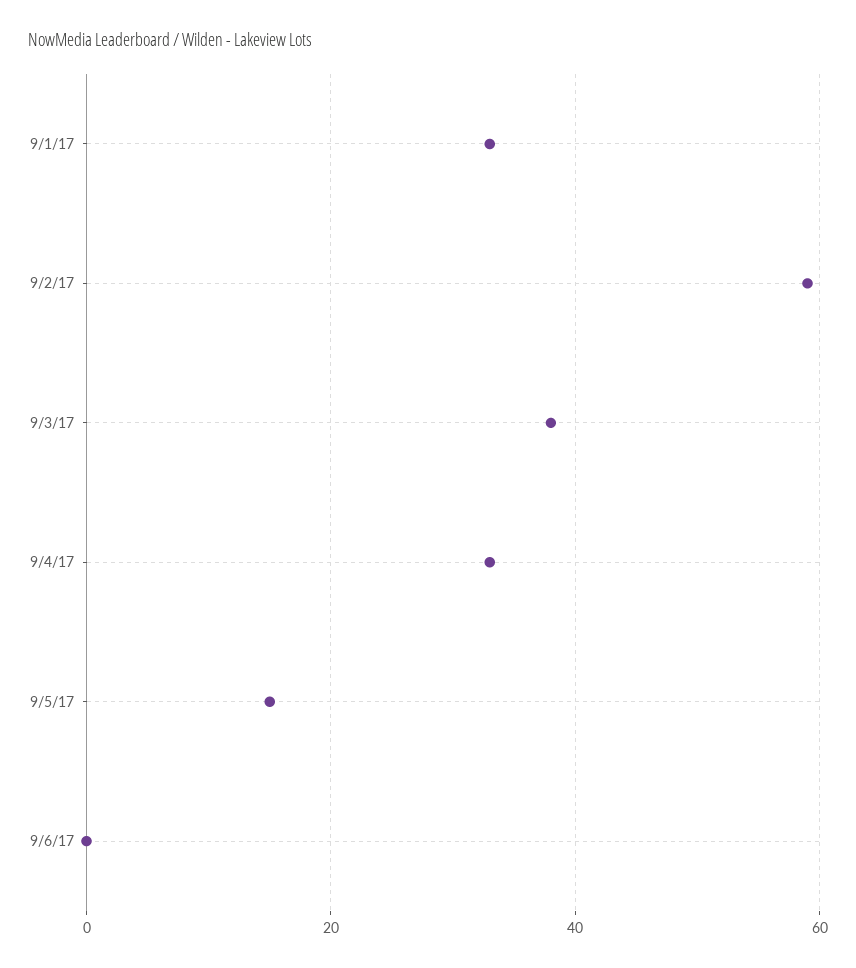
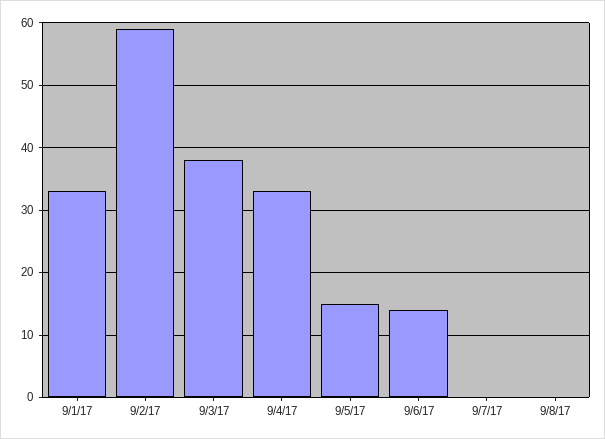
9/6/17: 0 -> 14
9/7/17: none -> 0
9/8/17: none -> 0

